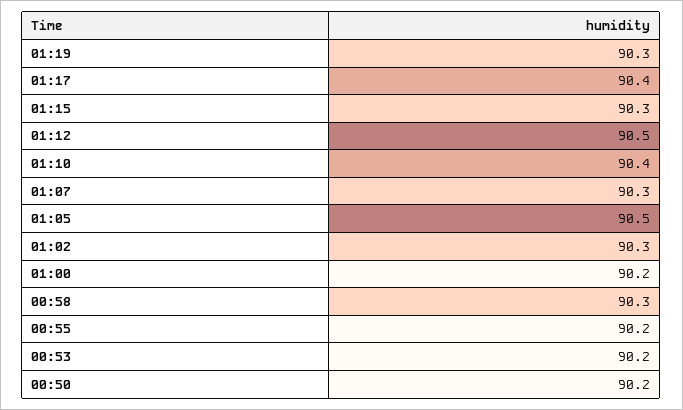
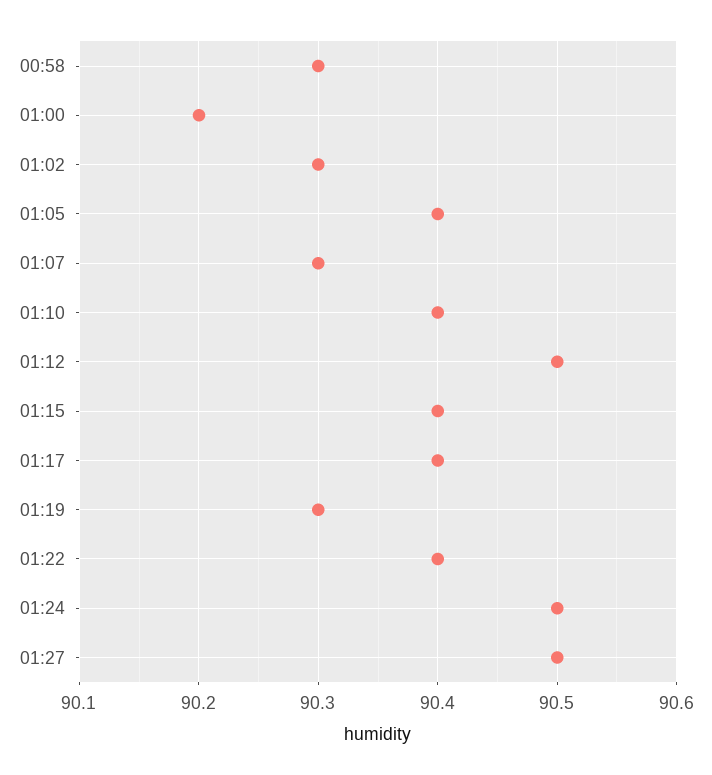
01:15: 90.3 -> 90.4
01:05: 90.5 -> 90.4
00:55: 90.2 -> none
00:53: 90.2 -> none
00:50: 90.2 -> none
01:22: none -> 90.4
01:24: none -> 90.5
01:27: none -> 90.5

